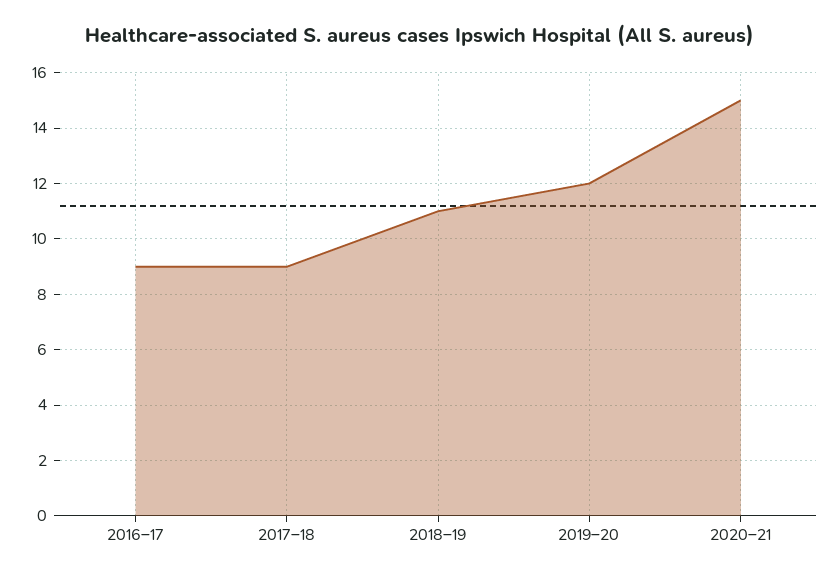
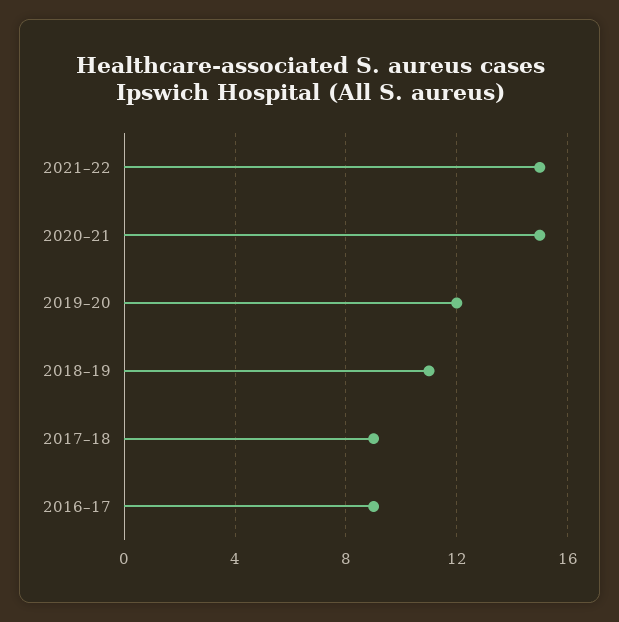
2021–22: none -> 15

